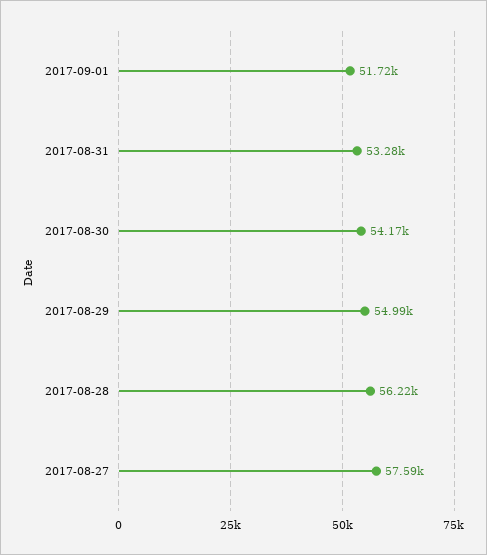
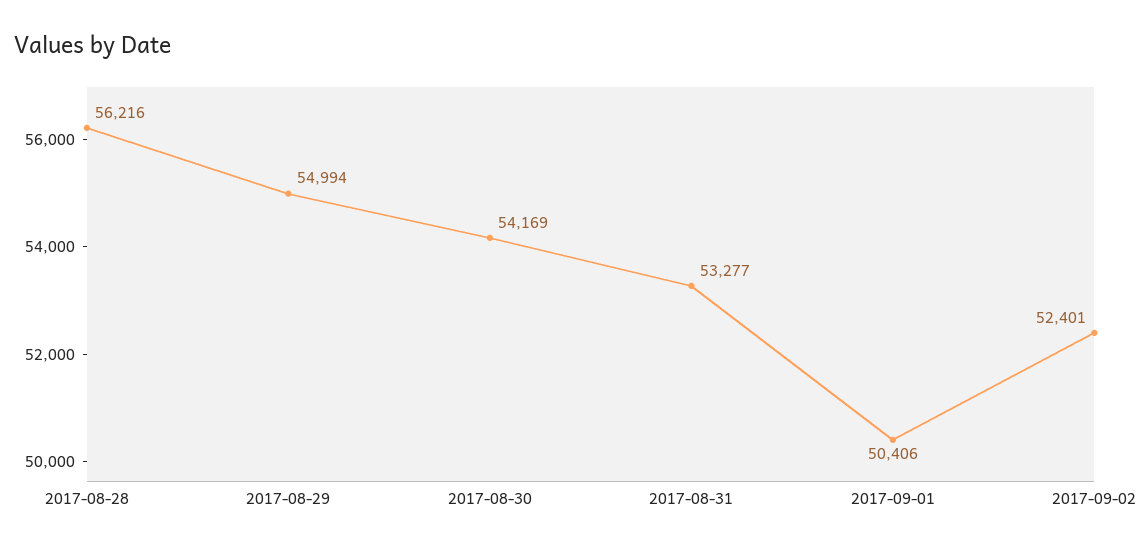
2017-09-01: 51720 -> 50406
2017-08-27: 57590 -> none
2017-09-02: none -> 52401

